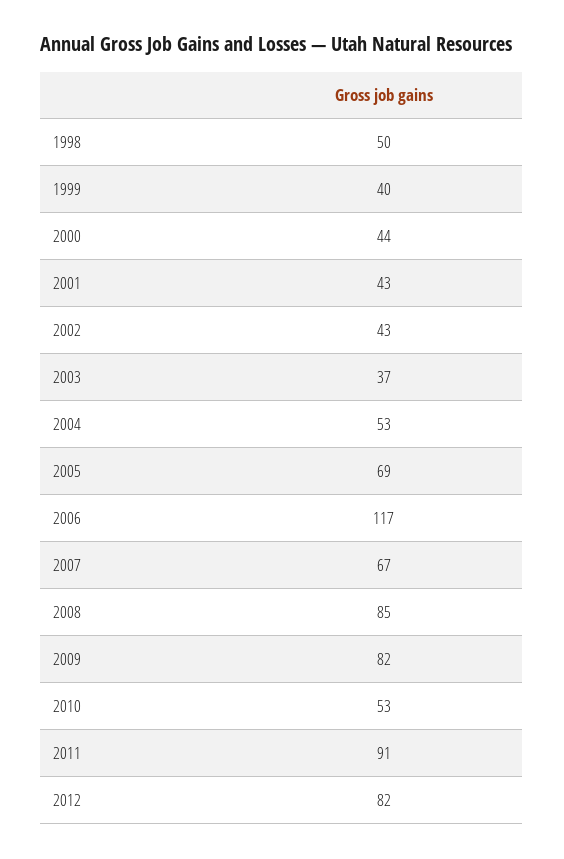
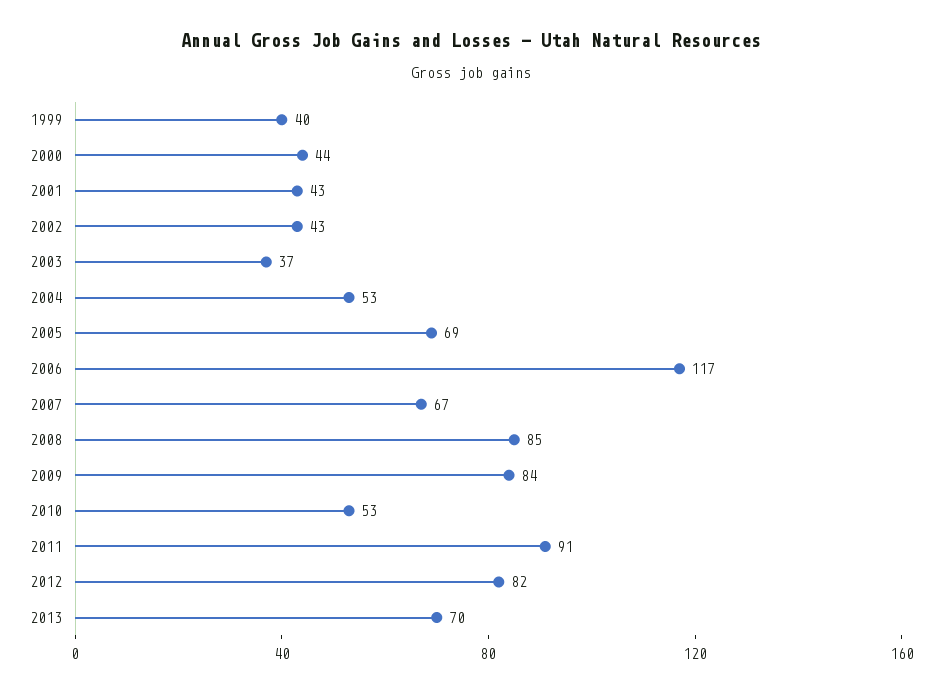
1998: 50 -> none
2009: 82 -> 84
2013: none -> 70

